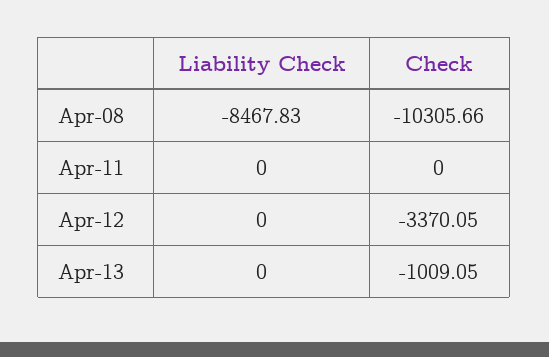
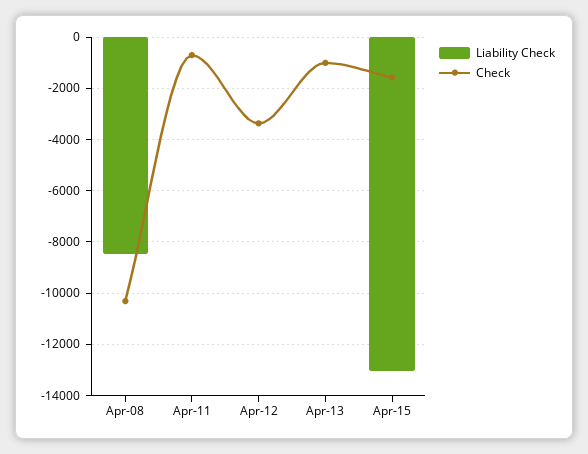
Check, Apr-11: 0 -> -750
Liability Check, Apr-15: none -> -13000
Check, Apr-15: none -> -1500

